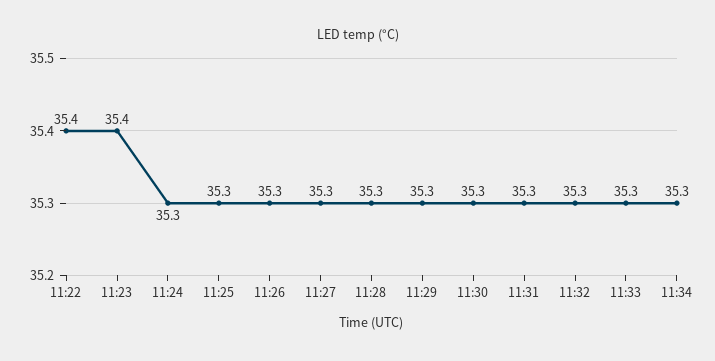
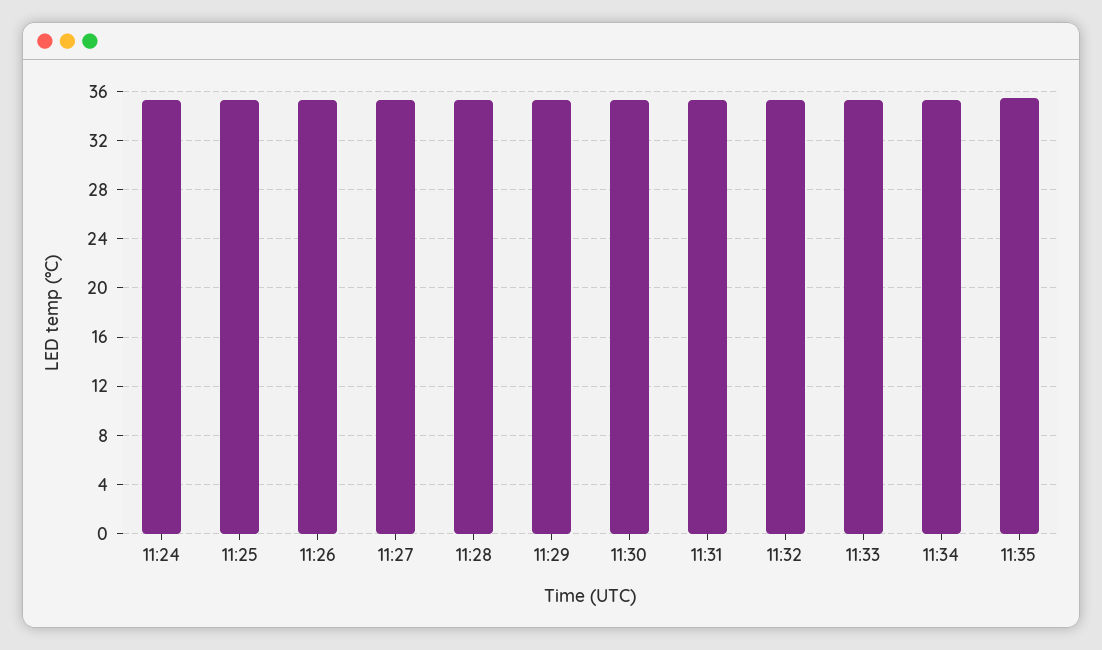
11:22: 35.4 -> none
11:23: 35.4 -> none
11:35: none -> 35.5

